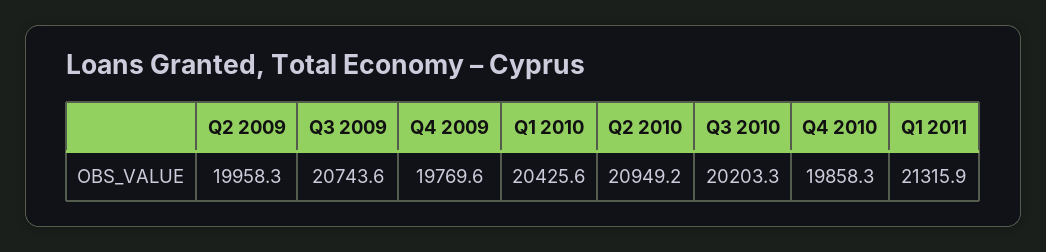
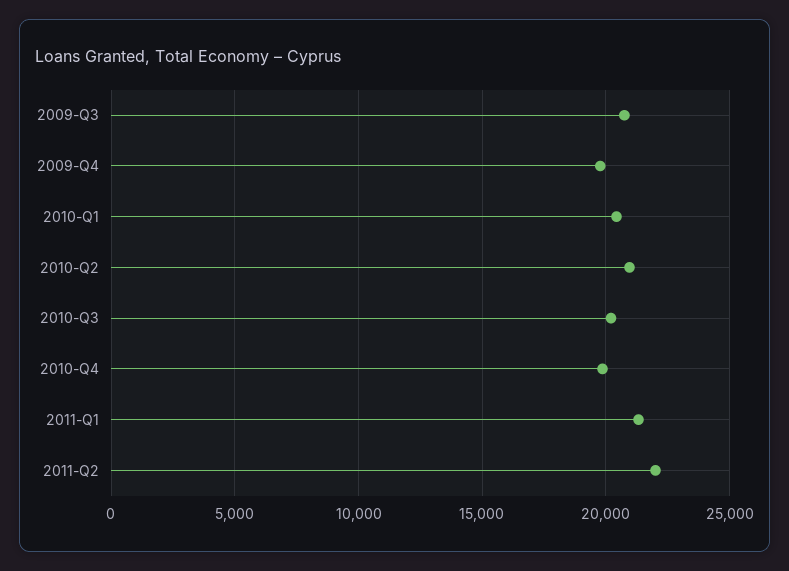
Q2 2009: 19958.3 -> none
2011-Q2: none -> 22000

